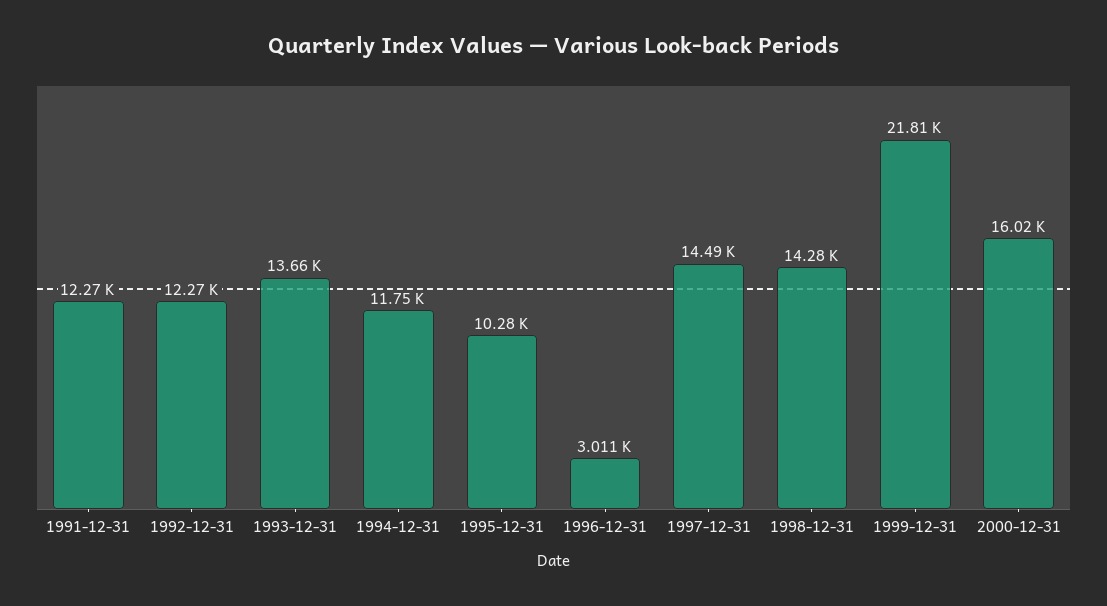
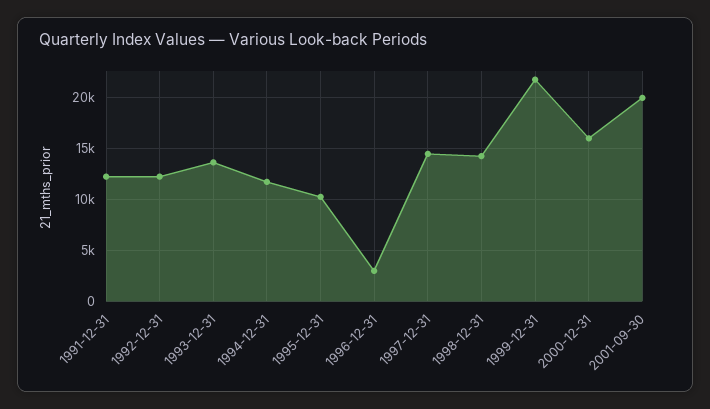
2001-09-30: none -> 20000

